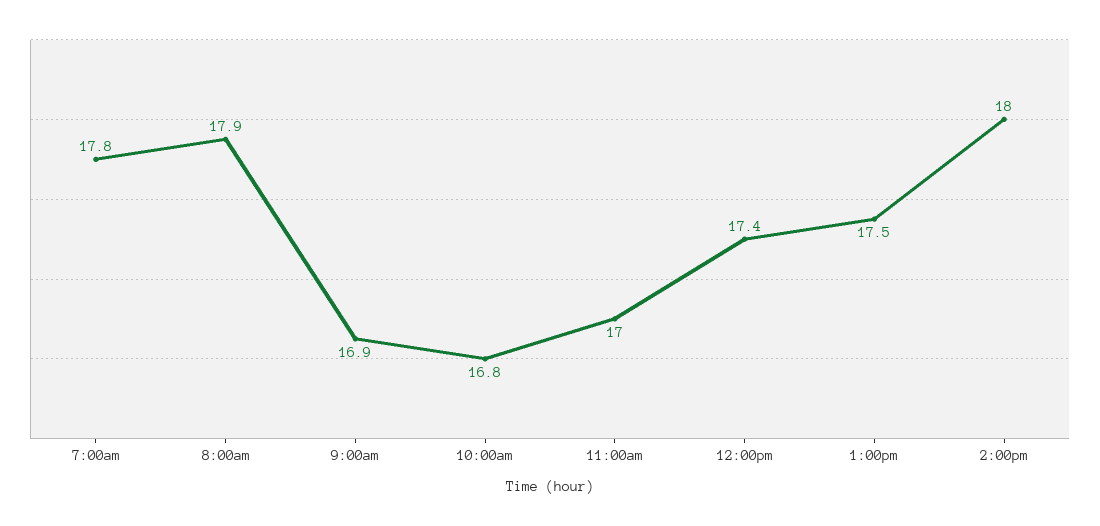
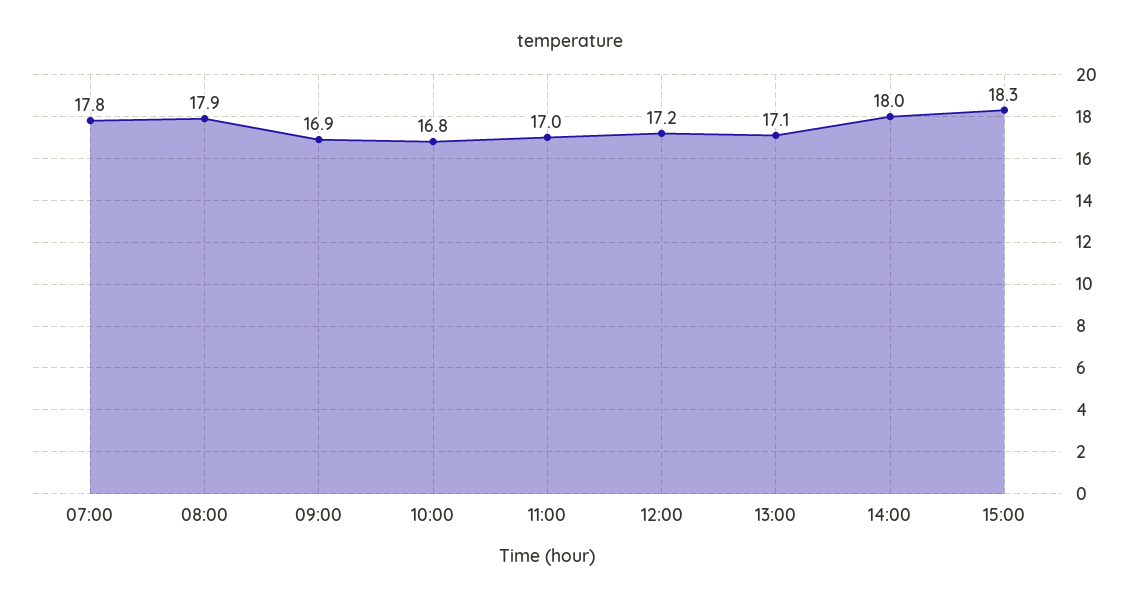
12:00pm: 17.4 -> 17.2
1:00pm: 17.5 -> 17.1
15:00: none -> 18.3

